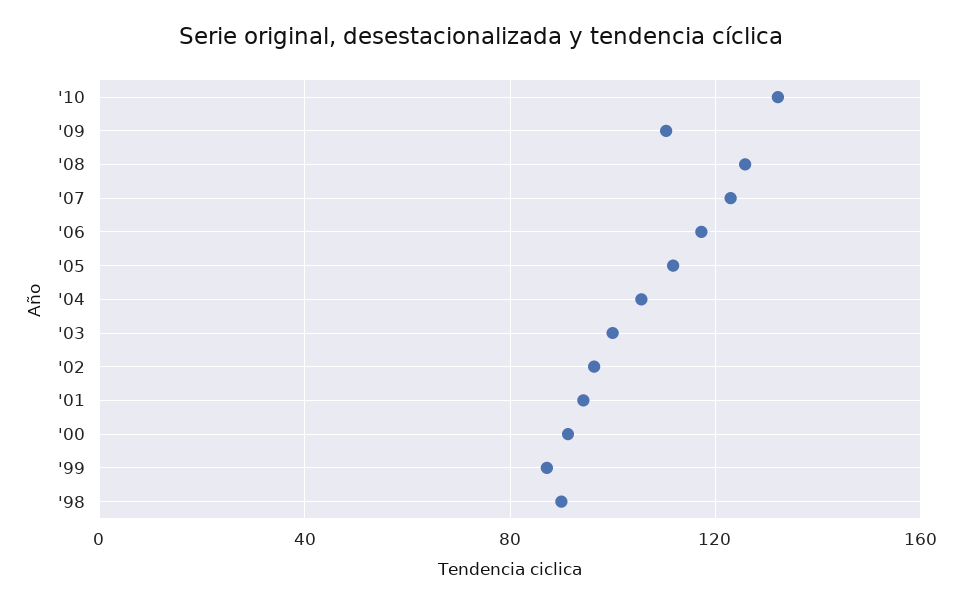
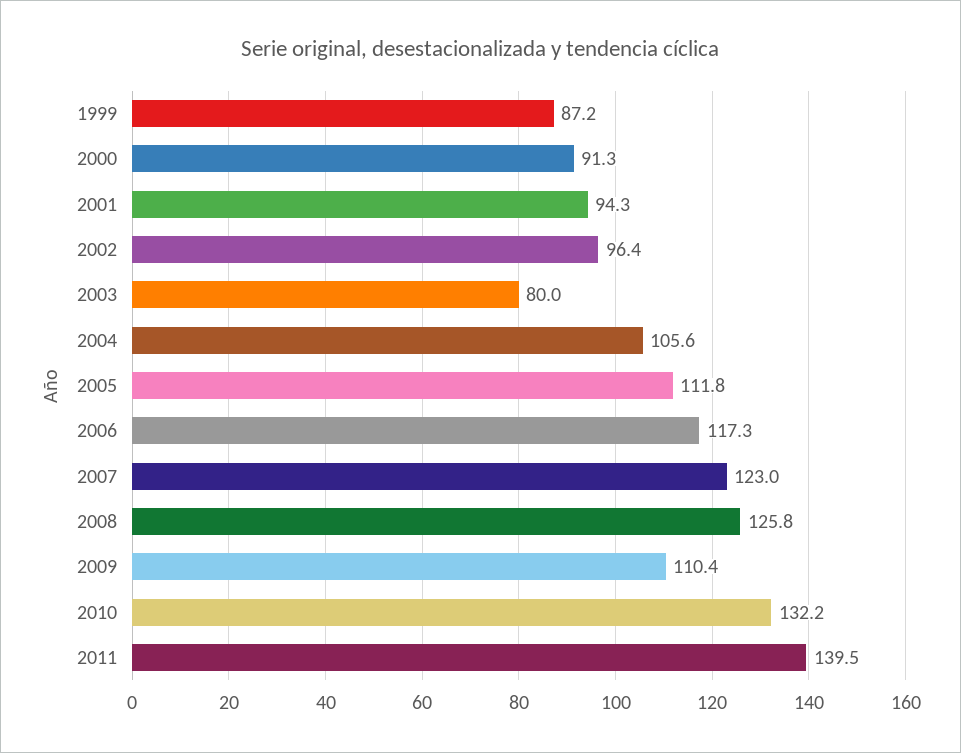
'03: 100 -> 80
'98: 90 -> none
2011: none -> 139.5

